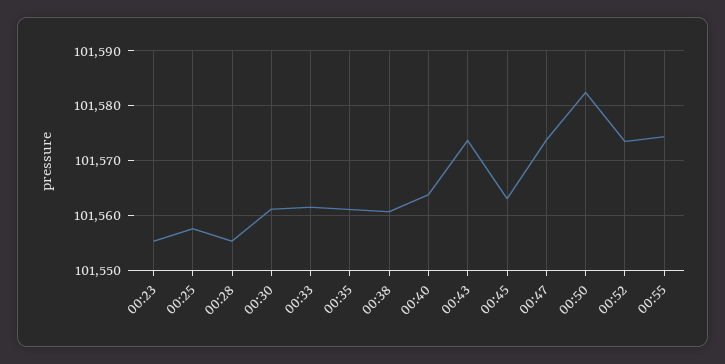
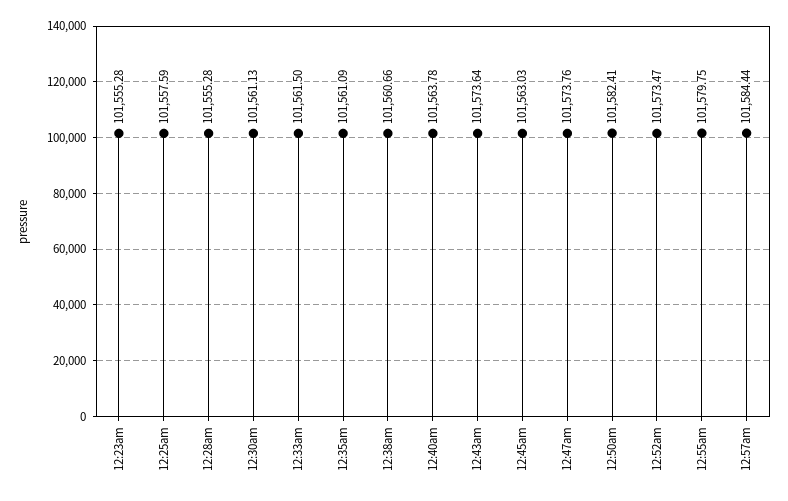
00:55: 101574 -> 101579.75
12:57am: none -> 101584.44

